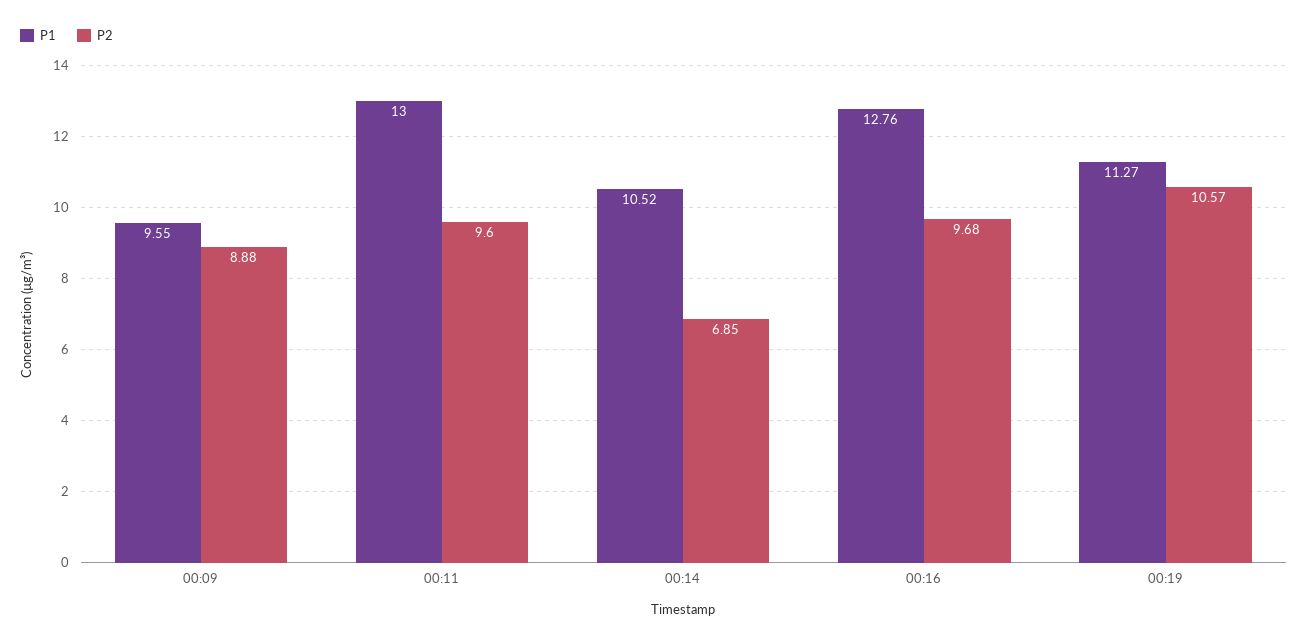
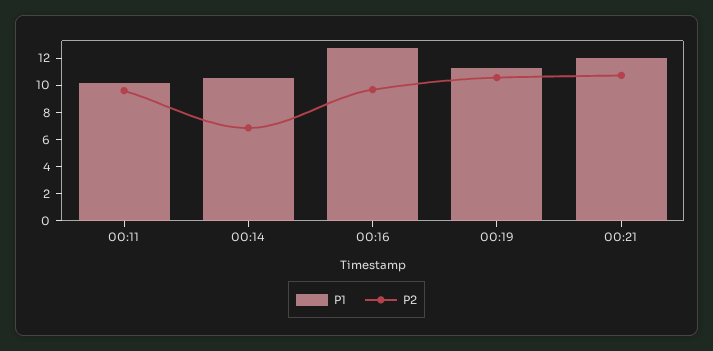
P1, 00:09: 9.55 -> none
P2, 00:09: 8.88 -> none
P1, 00:11: 13 -> 10
P1, 00:21: none -> 12
P2, 00:21: none -> 11

